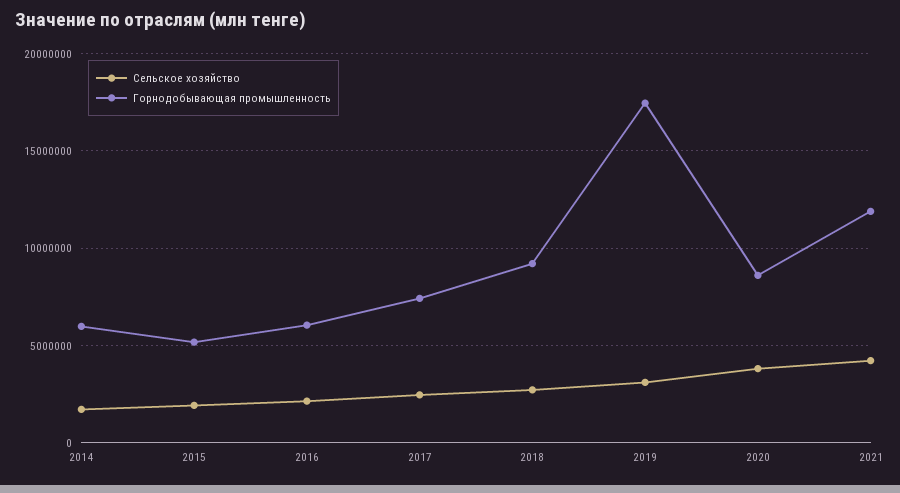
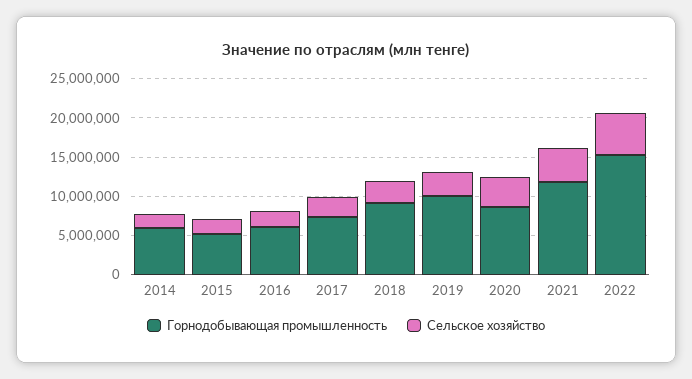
Горнодобывающая промышленность, 2019: 17500000 -> 10000000
Горнодобывающая промышленность, 2022: none -> 15000000
Сельское хозяйство, 2022: none -> 5000000

